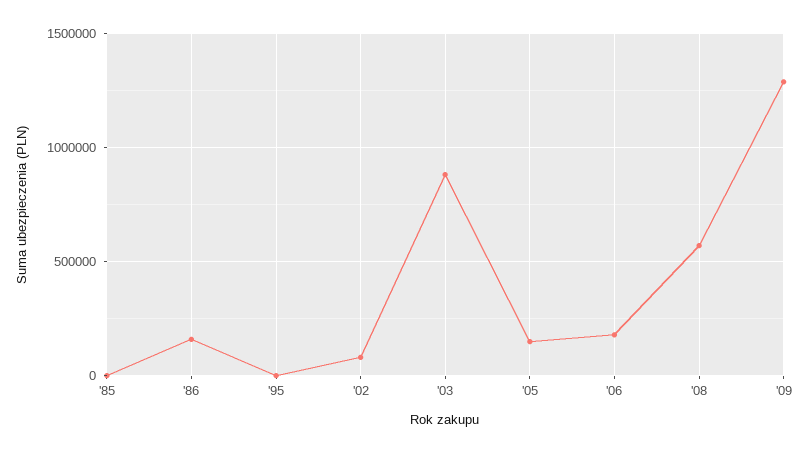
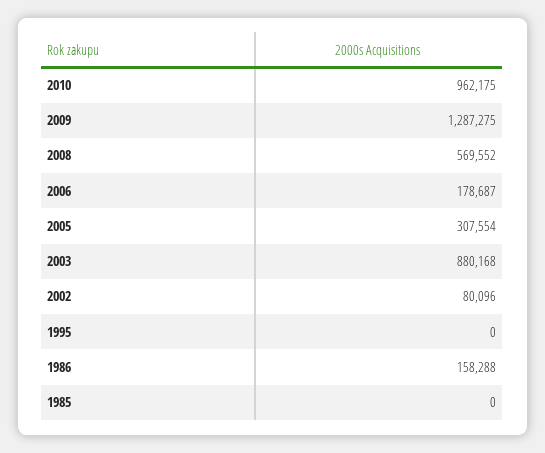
'05: 150000 -> 307554
2010: none -> 962175

